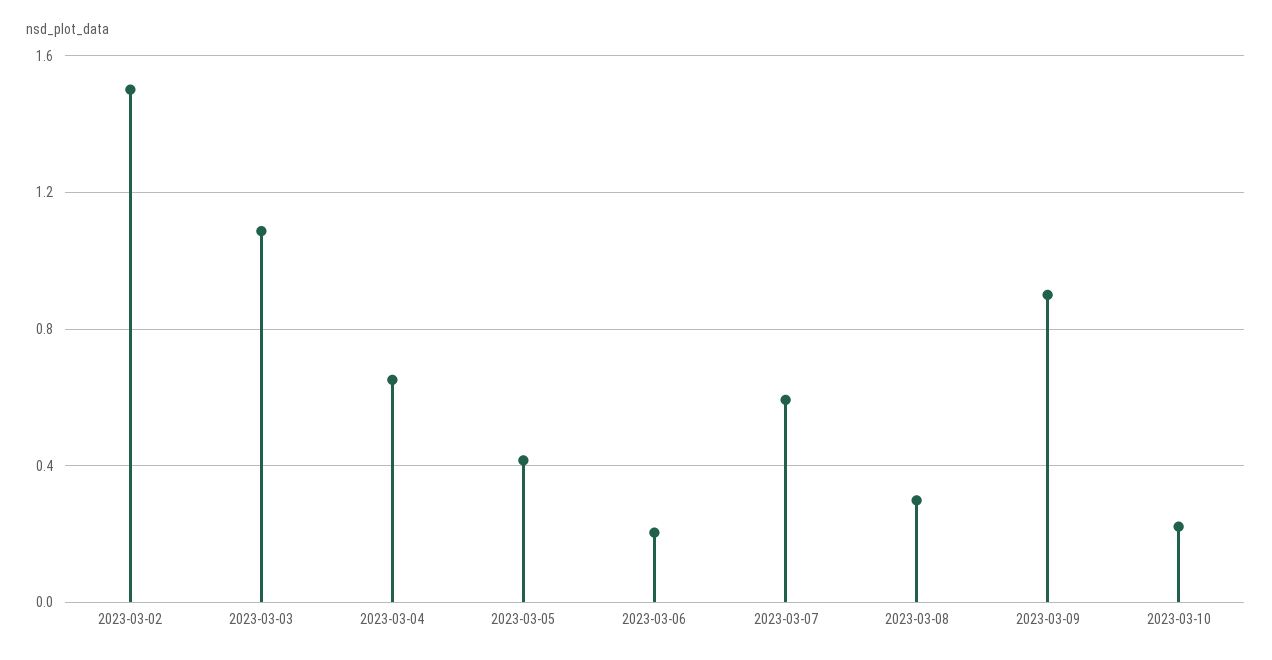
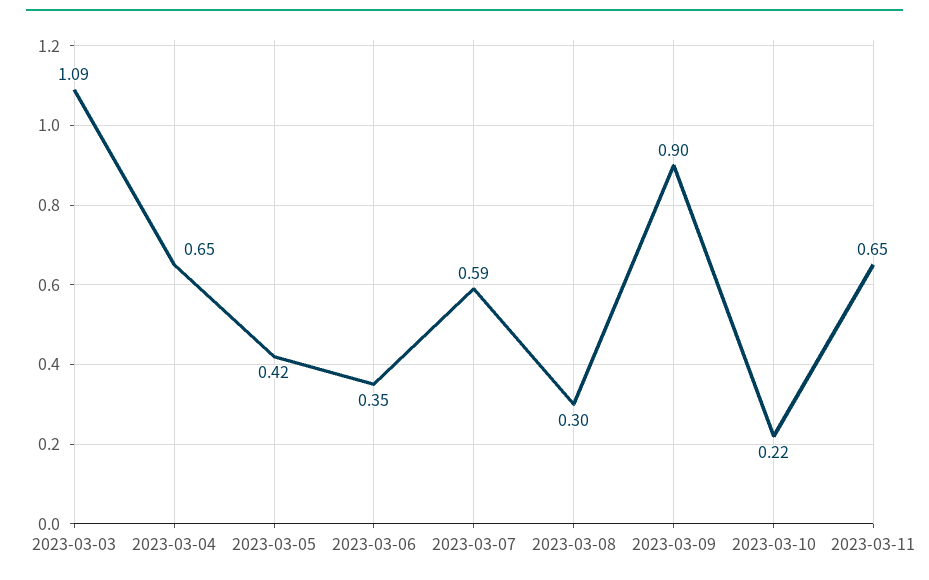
2023-03-02: 1.5 -> none
2023-03-06: 0.2 -> 0.35
2023-03-11: none -> 0.65

